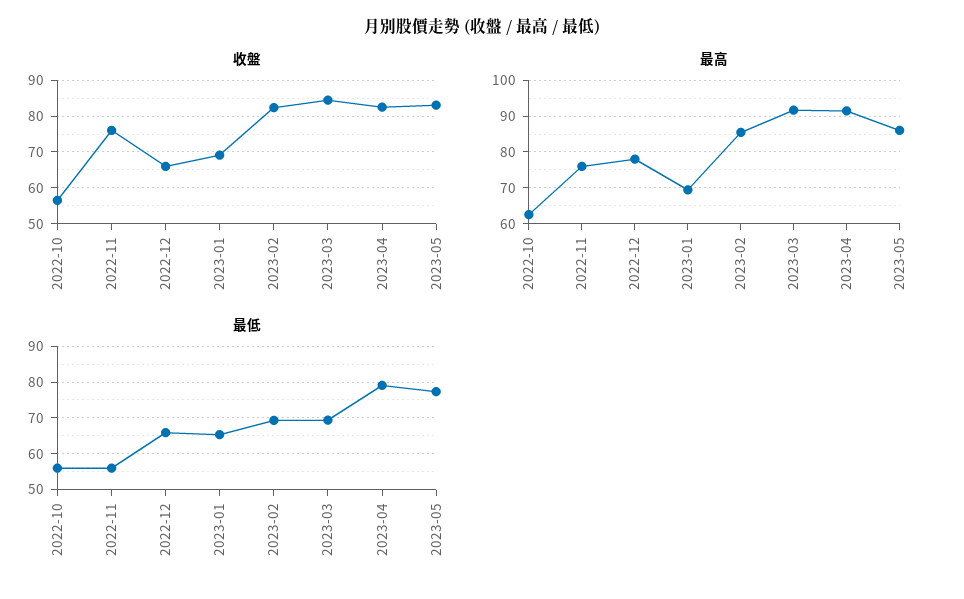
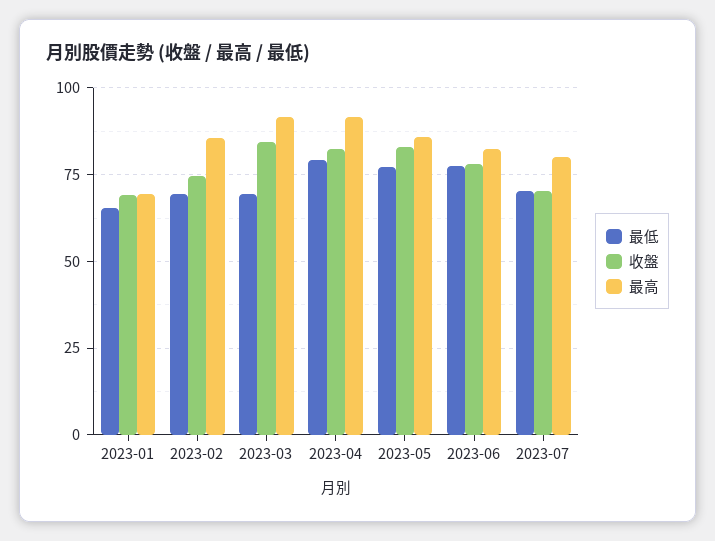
收盤, 2022-10: 56 -> none
收盤, 2022-11: 76 -> none
收盤, 2022-12: 66 -> none
收盤, 2023-02: 82 -> 75
最高, 2022-10: 62 -> none
最高, 2022-11: 76 -> none
最高, 2022-12: 78 -> none
最低, 2022-10: 56 -> none
最低, 2022-11: 56 -> none
最低, 2022-12: 66 -> none
最低, 2023-06: none -> 77.5
收盤, 2023-06: none -> 77.5
最高, 2023-06: none -> 82.5
最低, 2023-07: none -> 70
收盤, 2023-07: none -> 70
最高, 2023-07: none -> 80

